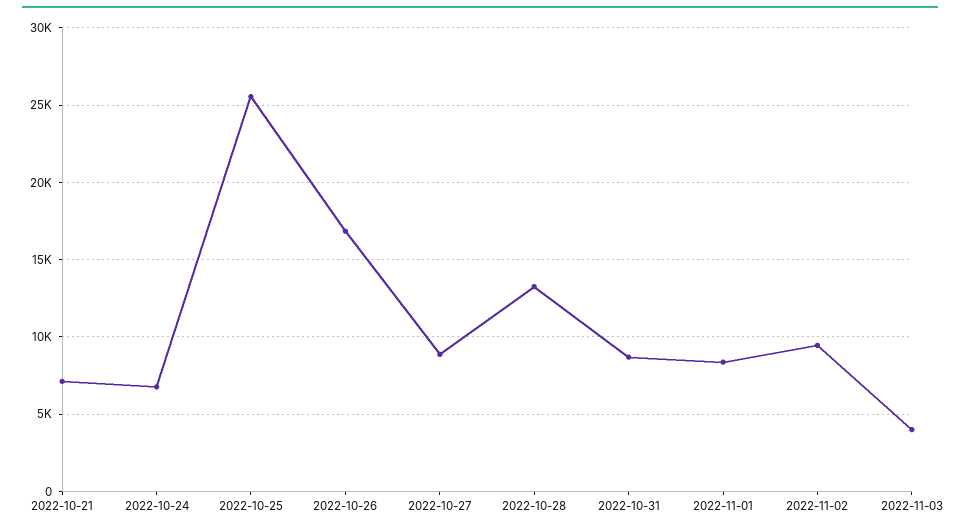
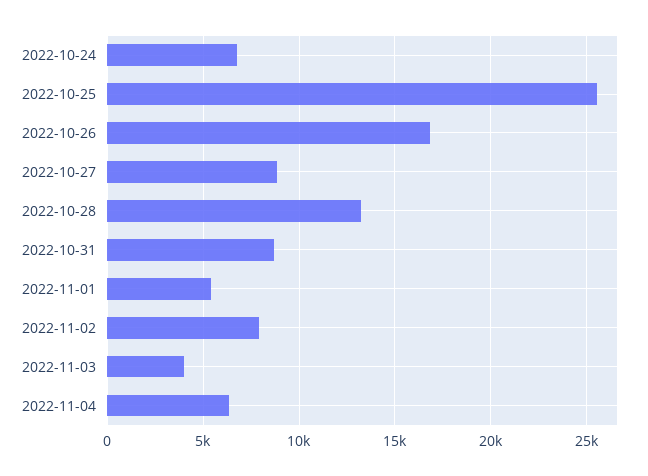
2022-10-21: 7000 -> none
2022-11-01: 8500 -> 5500
2022-11-02: 9500 -> 8000
2022-11-04: none -> 6500

